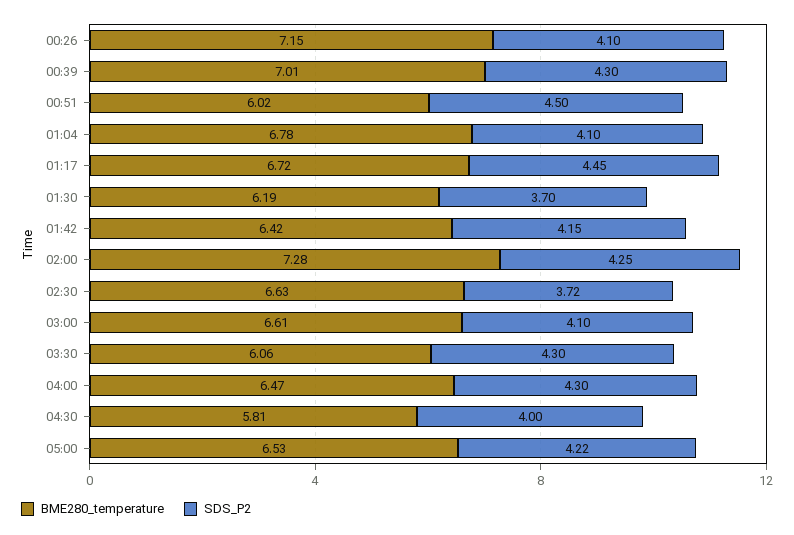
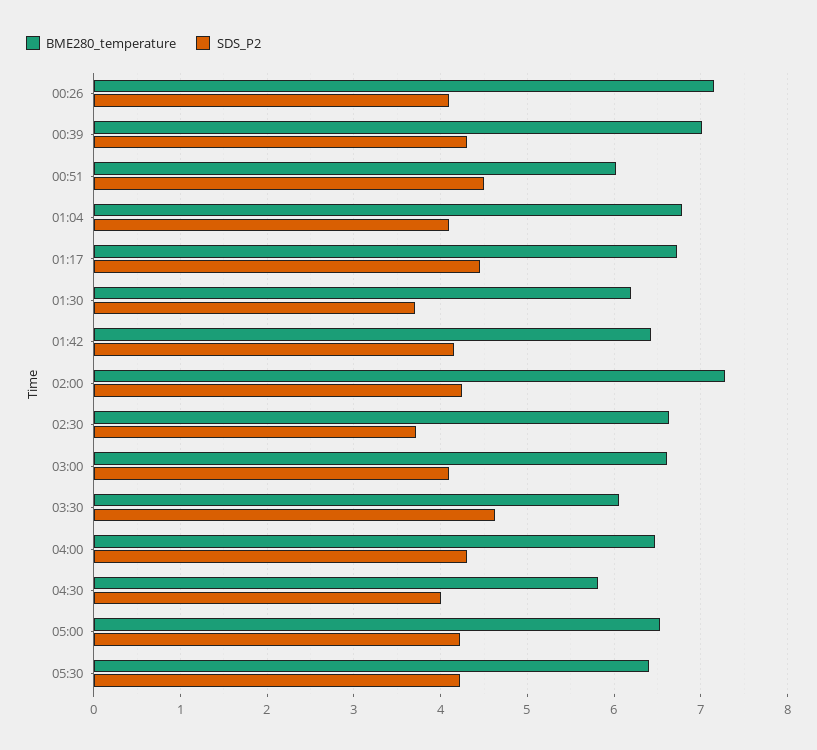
SDS_P2, 03:30: 4.3 -> 4.6
BME280_temperature, 05:30: none -> 6.4
SDS_P2, 05:30: none -> 4.2

